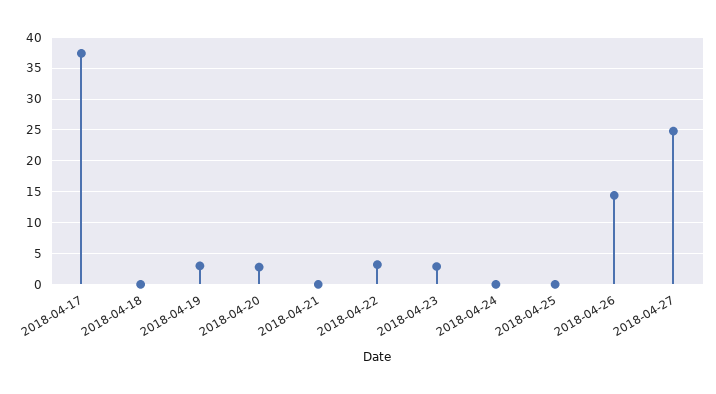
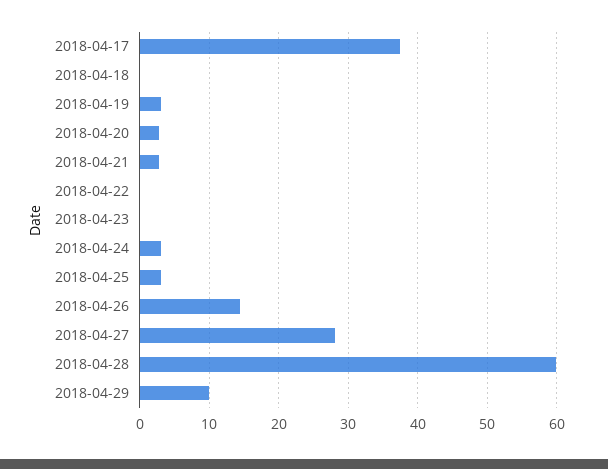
2018-04-21: 0 -> 3
2018-04-22: 3 -> 0
2018-04-23: 3 -> 0
2018-04-24: 0 -> 3
2018-04-25: 0 -> 3
2018-04-27: 25 -> 28
2018-04-28: none -> 60
2018-04-29: none -> 10

